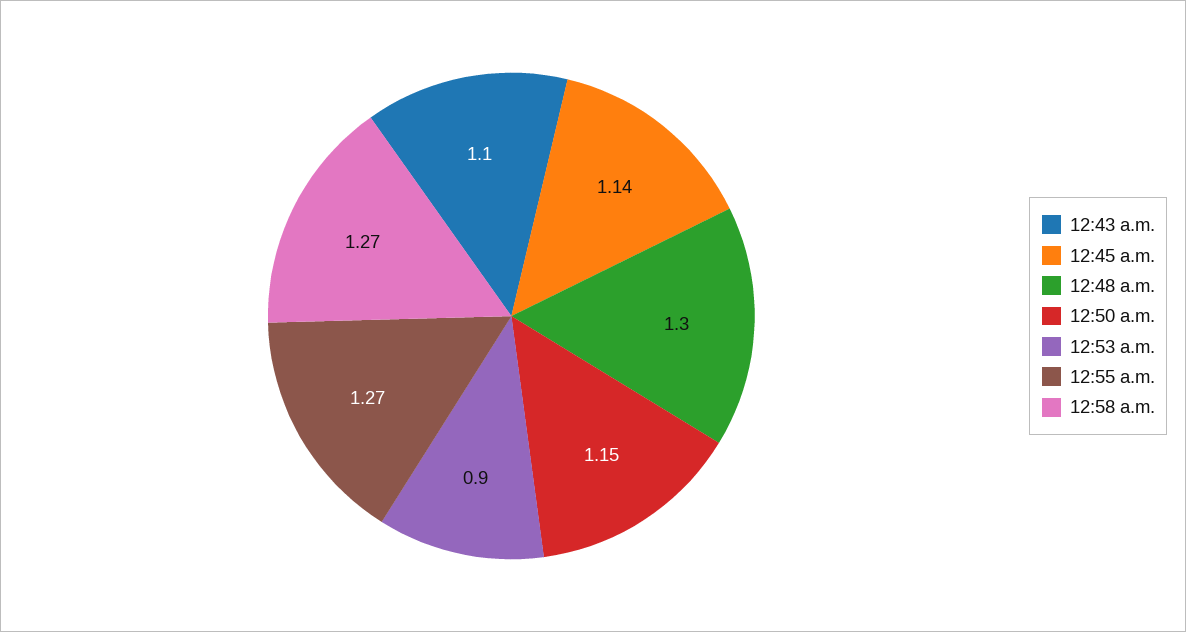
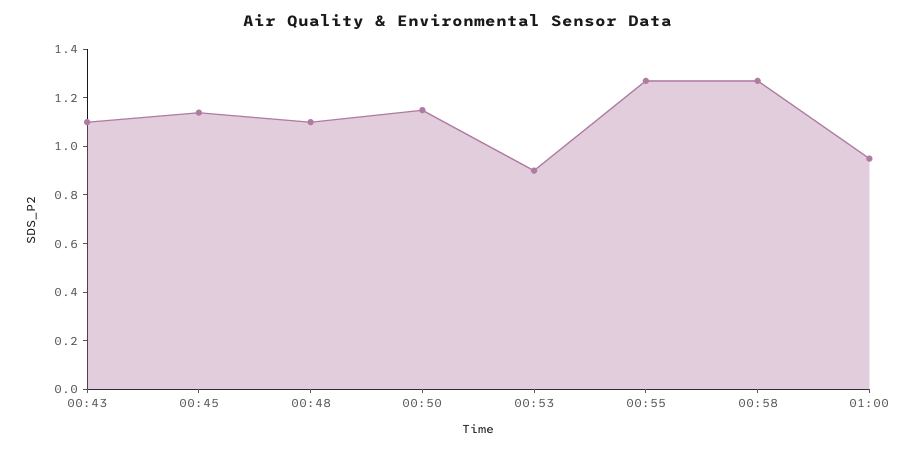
12:48 a.m.: 1.3 -> 1.1
01:00: none -> 0.95

